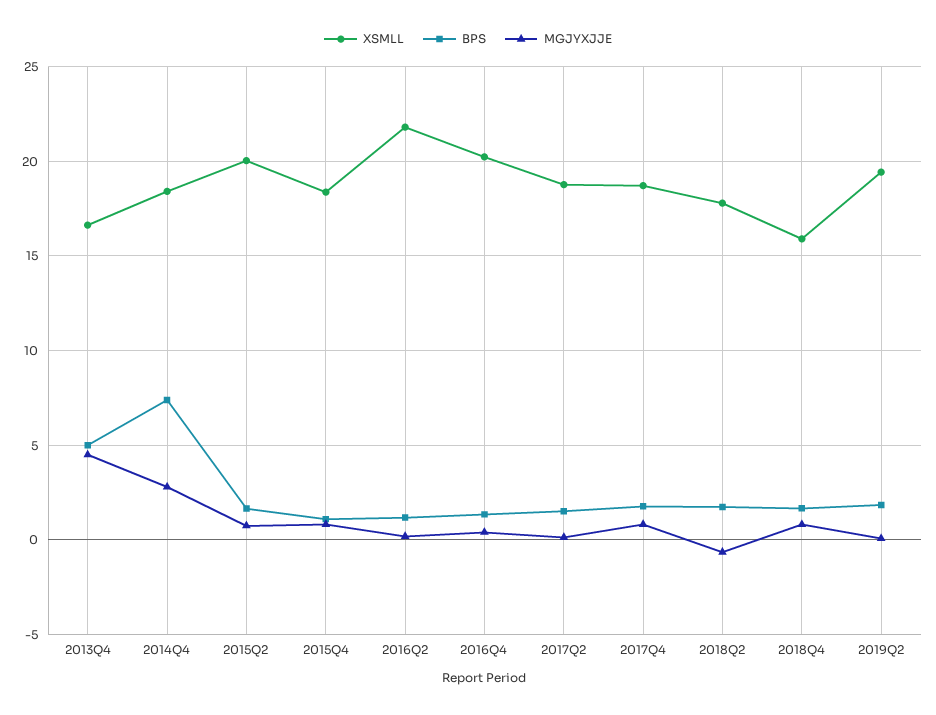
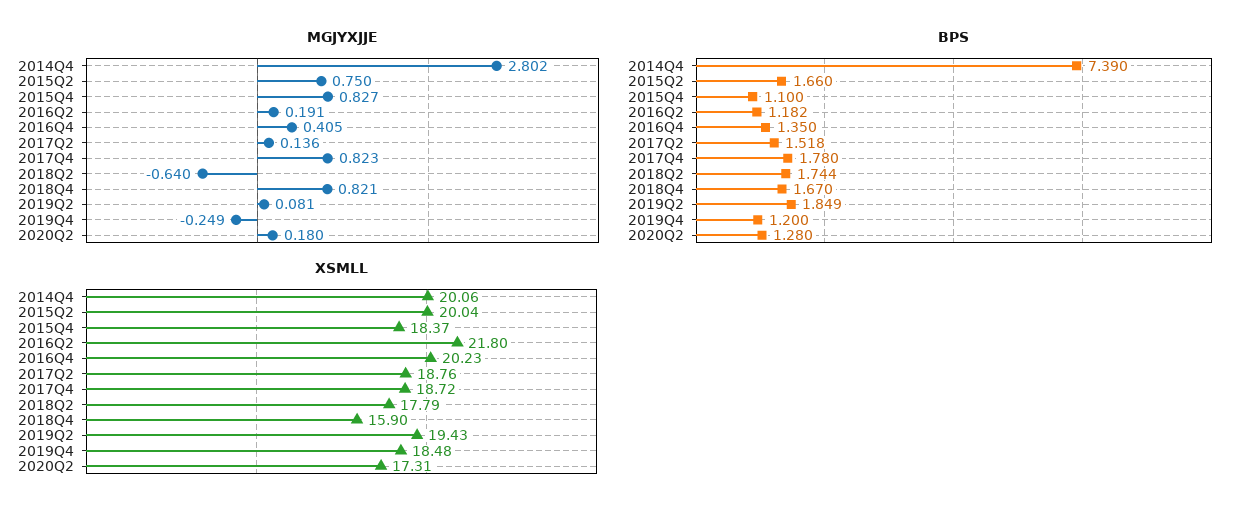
XSMLL, 2013Q4: 16.5 -> none
BPS, 2013Q4: 5 -> none
MGJYXJJE, 2013Q4: 4.5 -> none
XSMLL, 2014Q4: 18.5 -> 20.06
MGJYXJJE, 2019Q4: none -> -0.249
MGJYXJJE, 2020Q2: none -> 0.18
BPS, 2019Q4: none -> 1.2
BPS, 2020Q2: none -> 1.28
XSMLL, 2019Q4: none -> 18.48
XSMLL, 2020Q2: none -> 17.31

